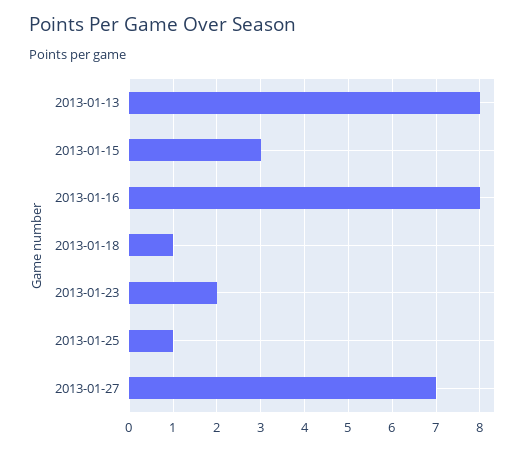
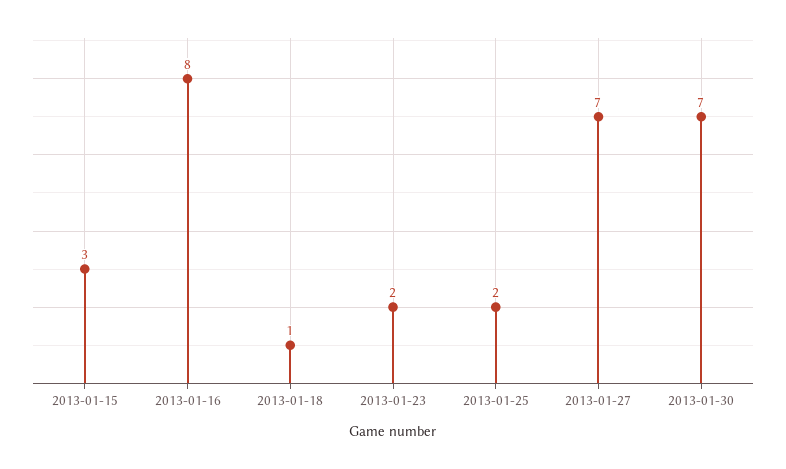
2013-01-13: 8 -> none
2013-01-25: 1 -> 2
2013-01-30: none -> 7

